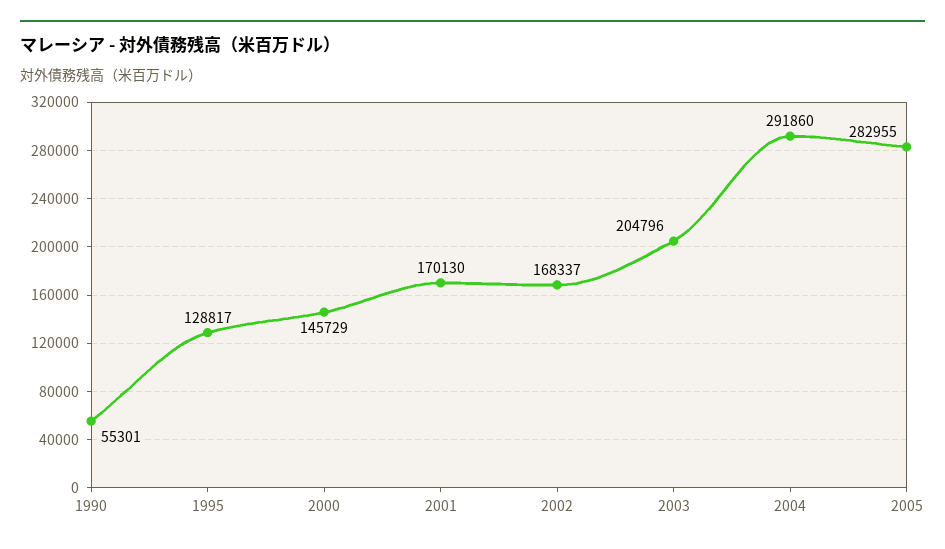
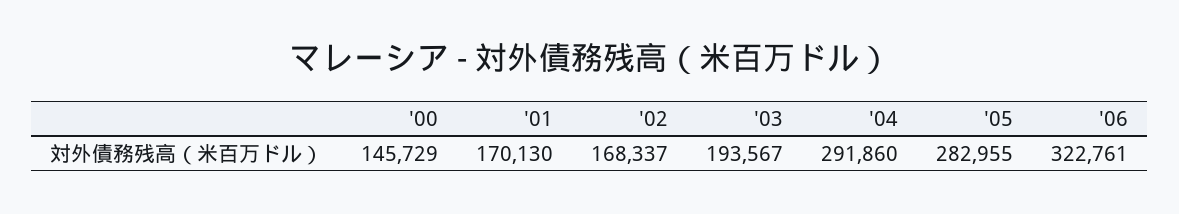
1990: 55301 -> none
1995: 128817 -> none
2003: 204796 -> 193567
'06: none -> 322761

